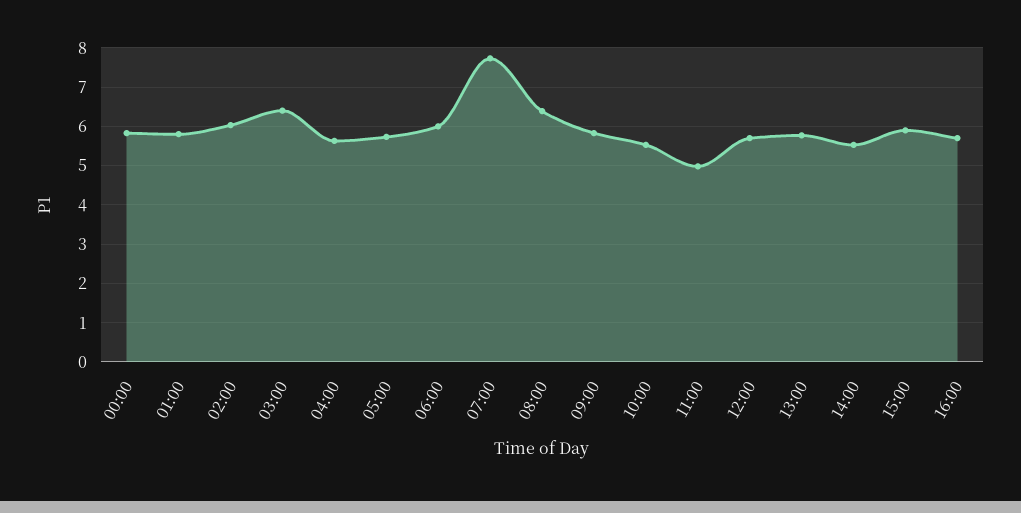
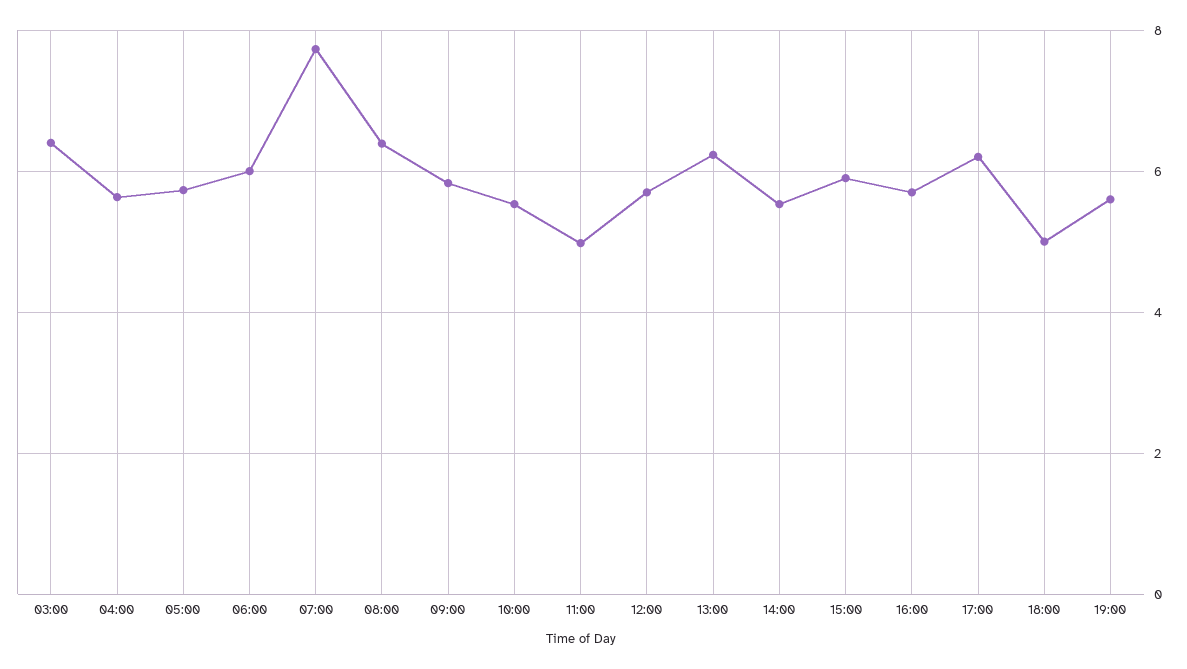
00:00: 5.8 -> none
01:00: 5.8 -> none
02:00: 6 -> none
13:00: 5.8 -> 6.2
17:00: none -> 6.2
18:00: none -> 5
19:00: none -> 5.6

